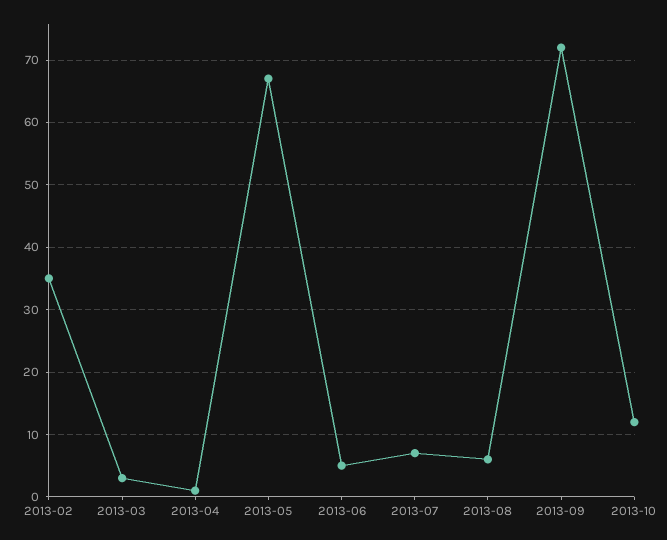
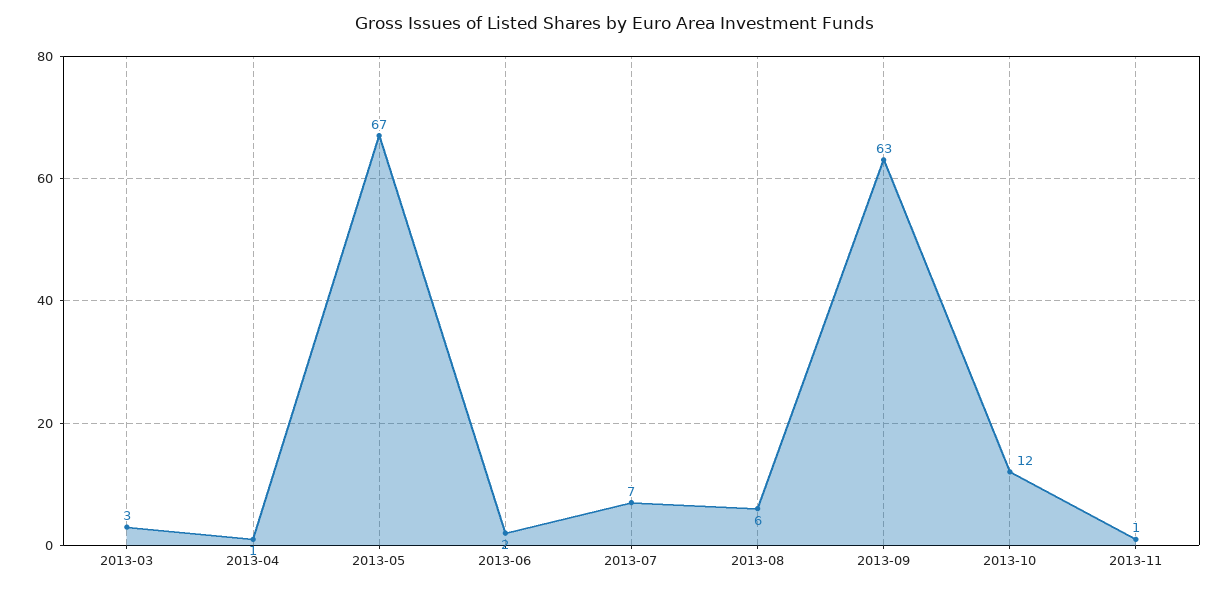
2013-02: 35 -> none
2013-06: 5 -> 2
2013-09: 72 -> 63
2013-11: none -> 1

